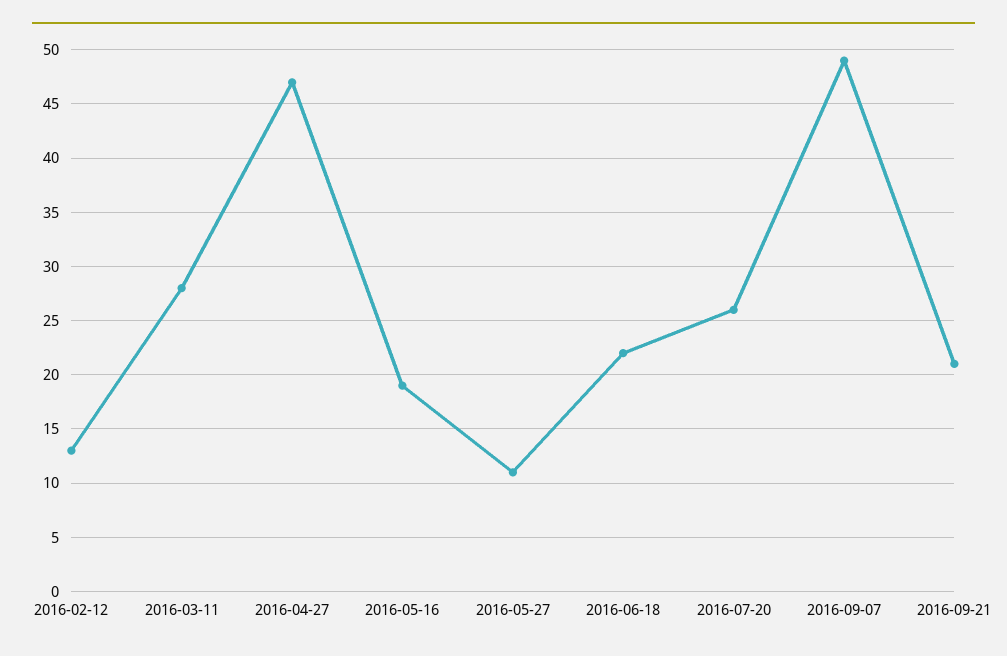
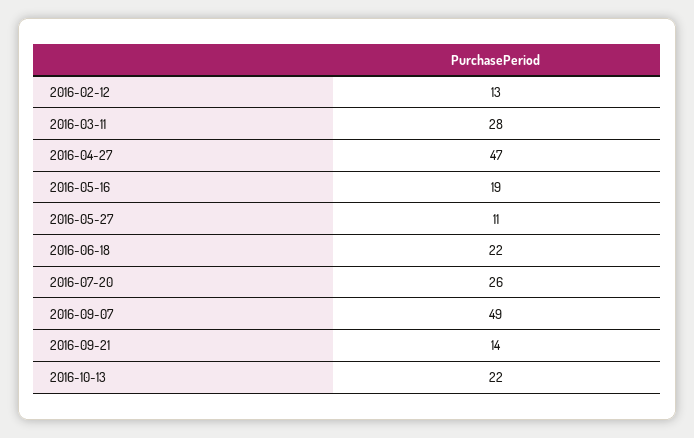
2016-09-21: 21 -> 14
2016-10-13: none -> 22

